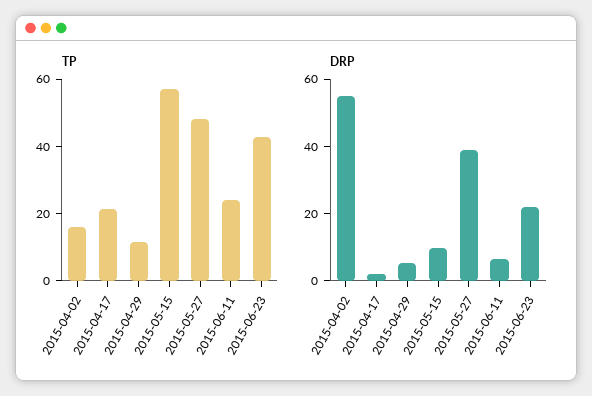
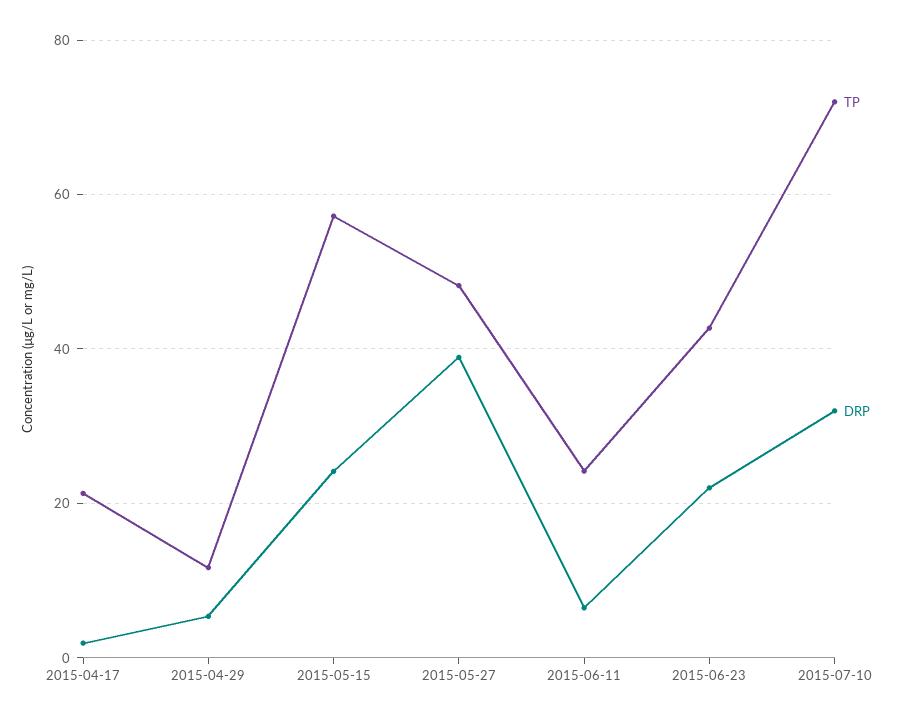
TP, 2015-04-02: 15 -> none
DRP, 2015-04-02: 55 -> none
DRP, 2015-05-15: 10 -> 24
TP, 2015-07-10: none -> 72
DRP, 2015-07-10: none -> 32

